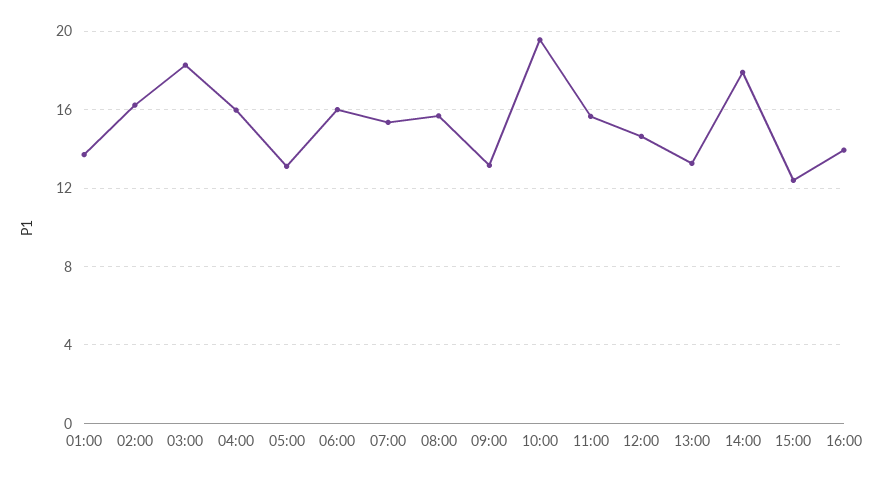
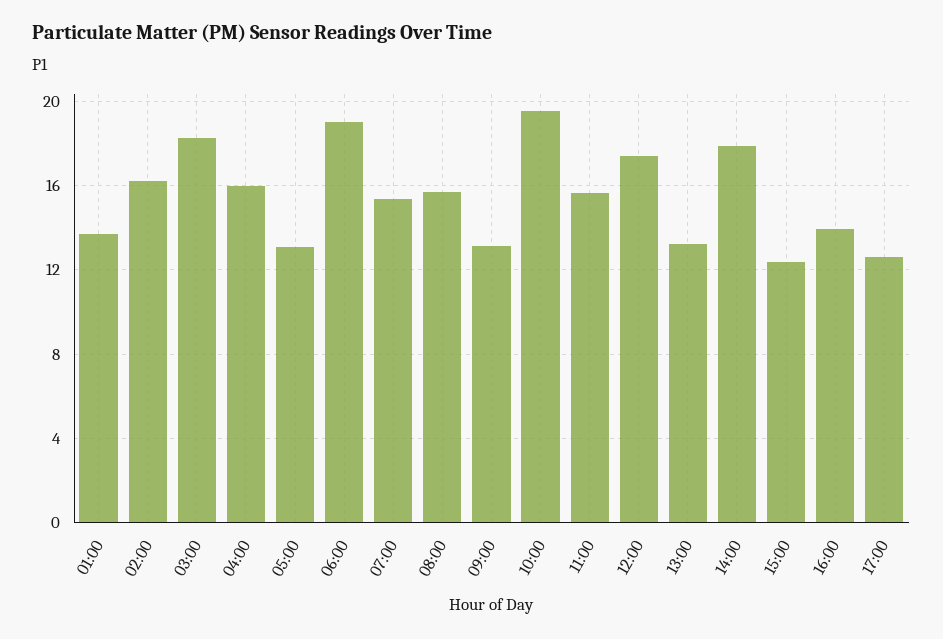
06:00: 16 -> 19
12:00: 14.5 -> 17.5
17:00: none -> 12.5

